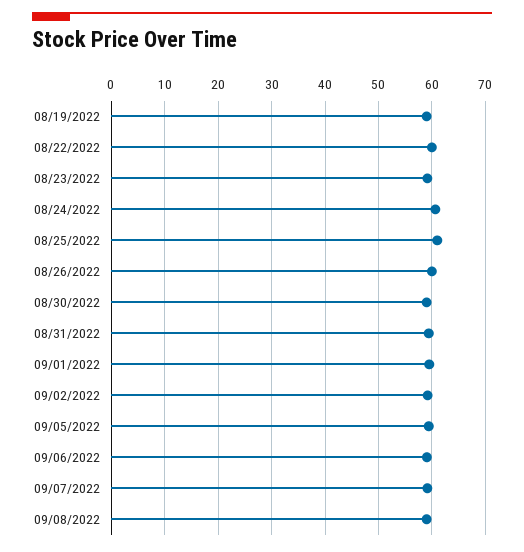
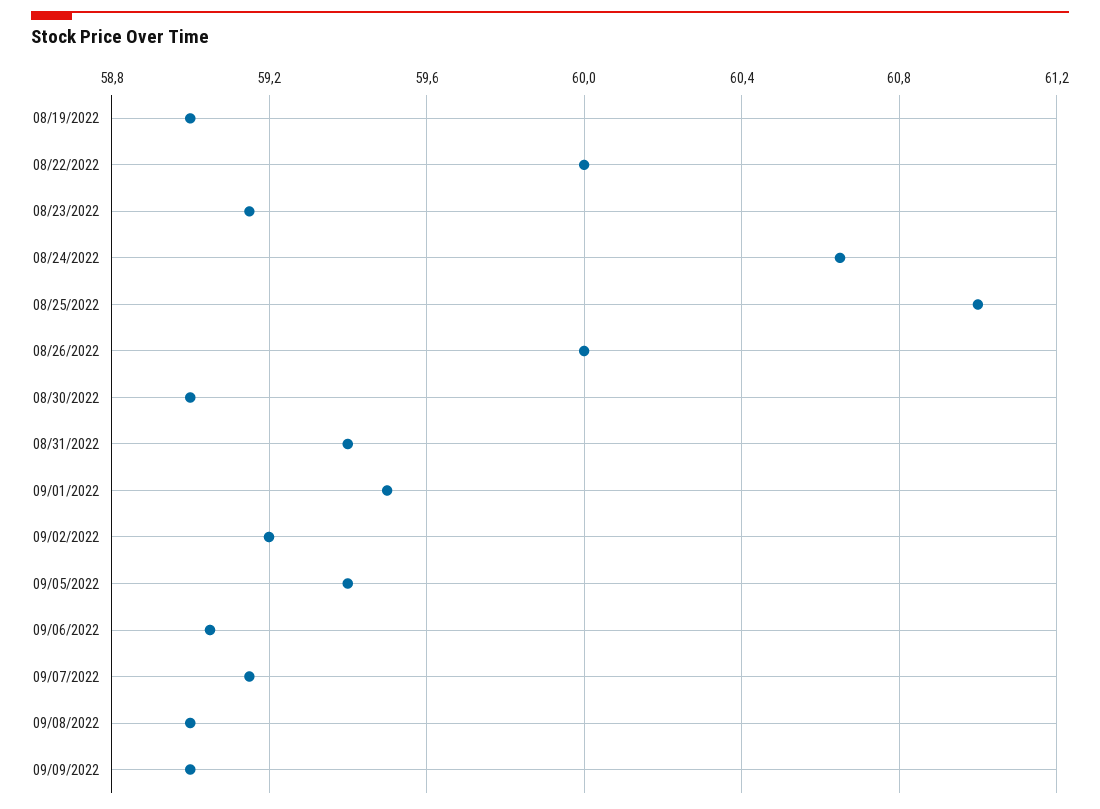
09/09/2022: none -> 59

